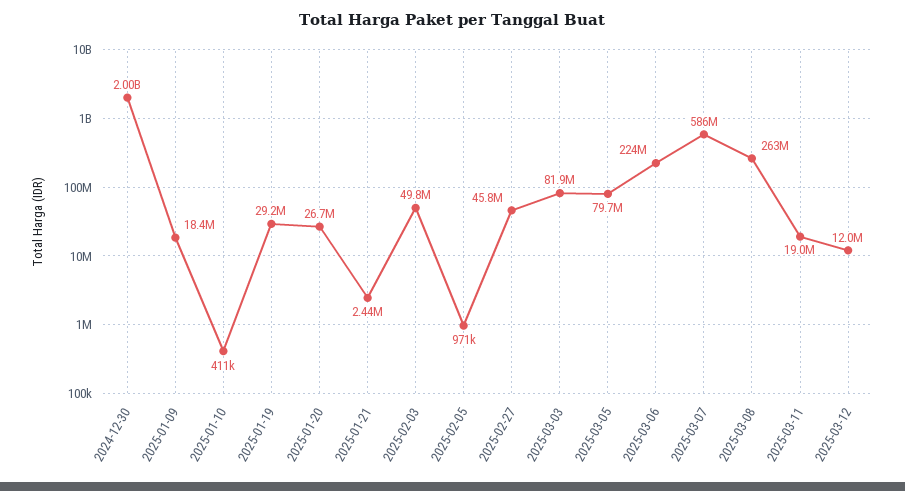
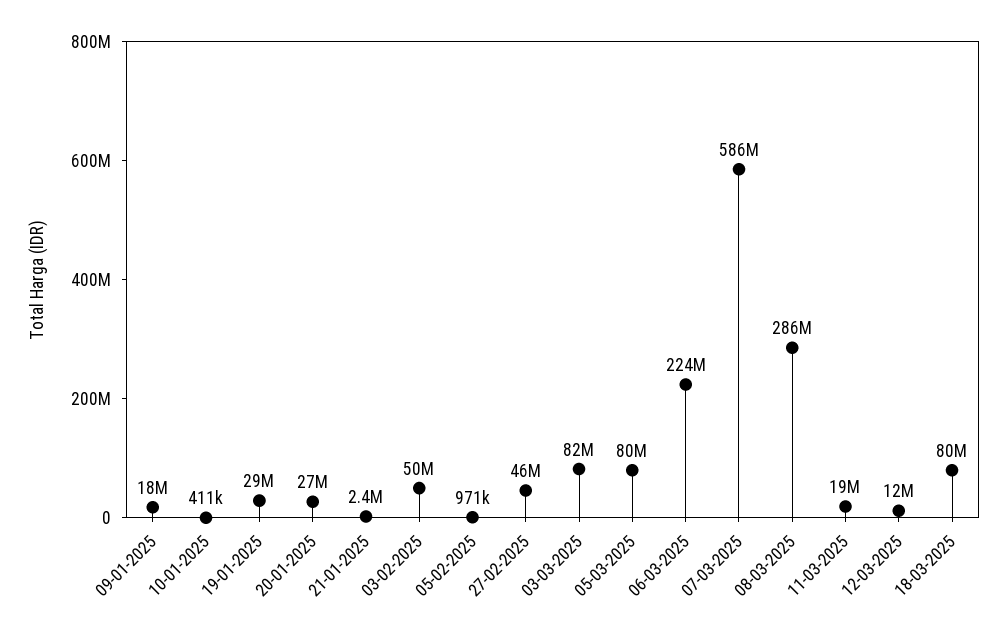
2024-12-30: 2000000000 -> none
2025-03-08: 263000000 -> 286000000
18-03-2025: none -> 80000000

